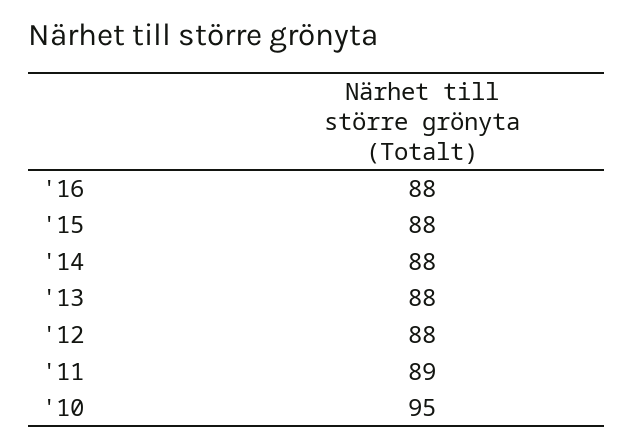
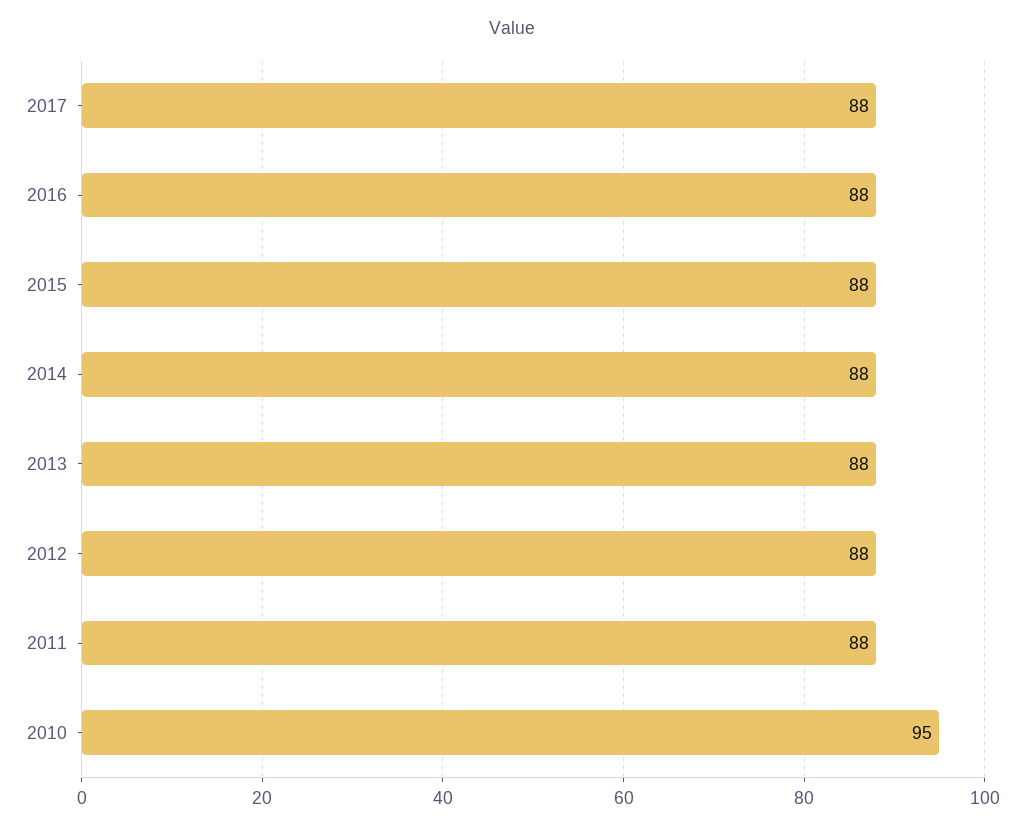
'11: 89 -> 88
2017: none -> 88

